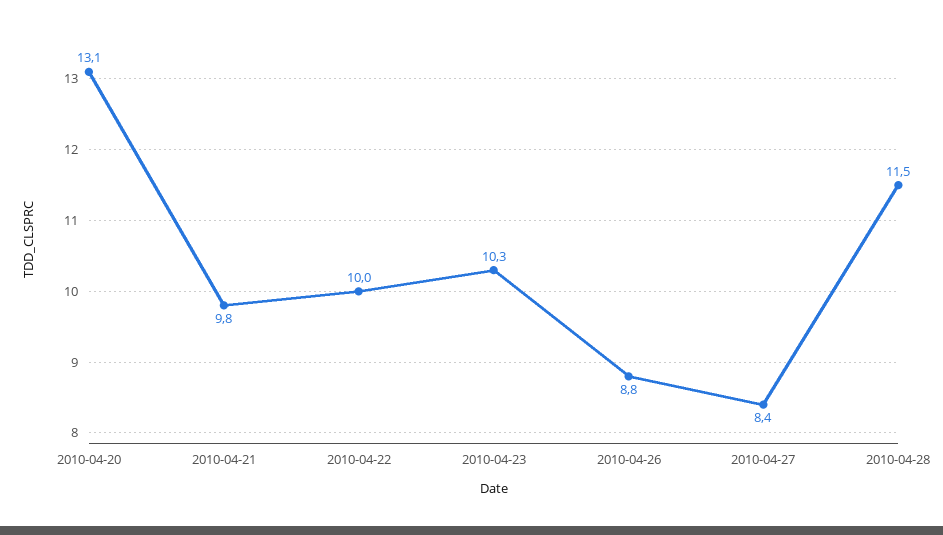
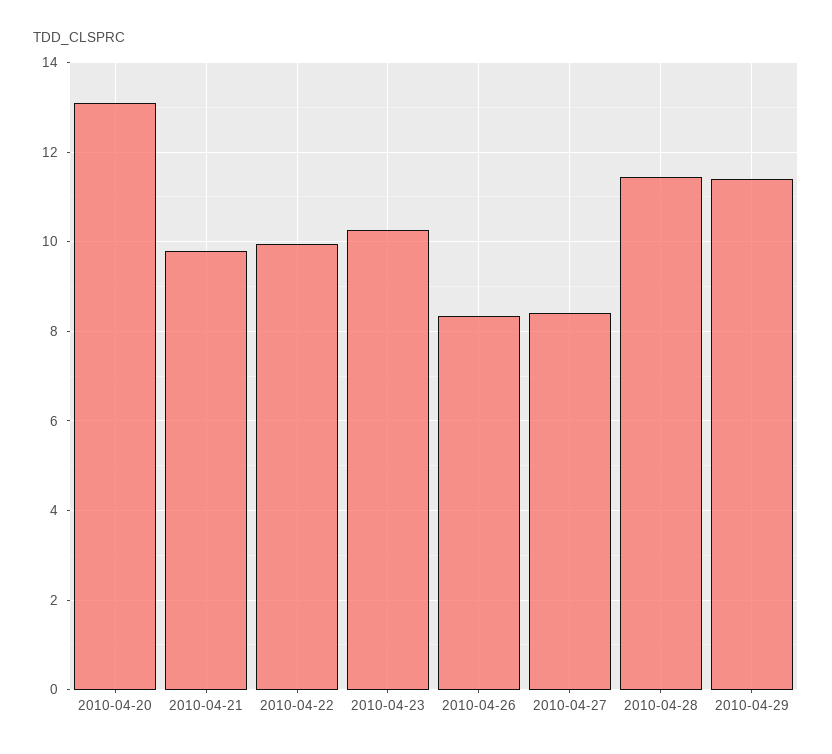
2010-04-26: 8.8 -> 8.4
2010-04-29: none -> 11.4

